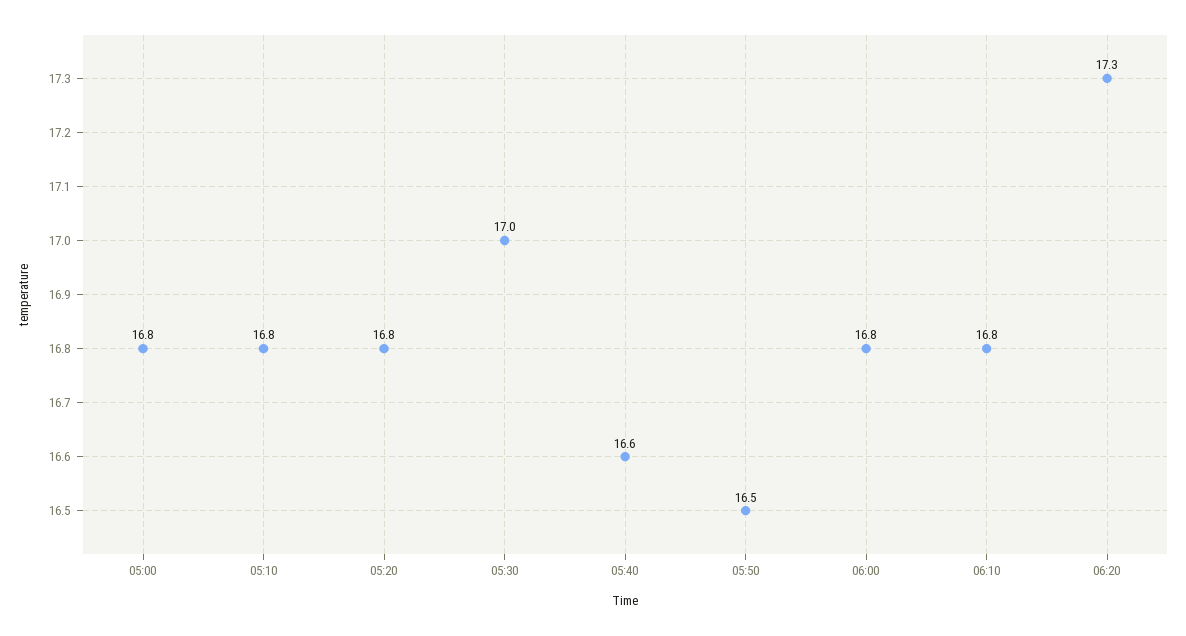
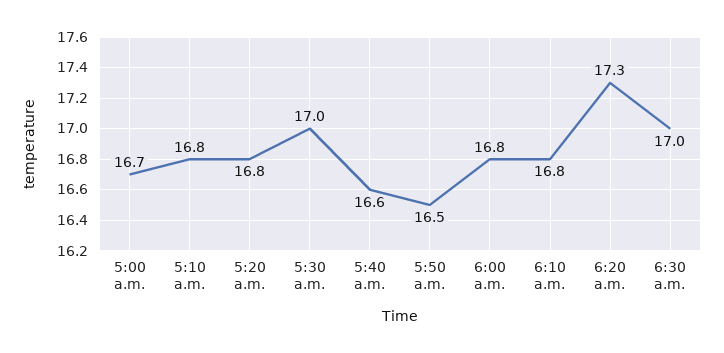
05:00: 16.8 -> 16.7
6:30 a.m.: none -> 17

